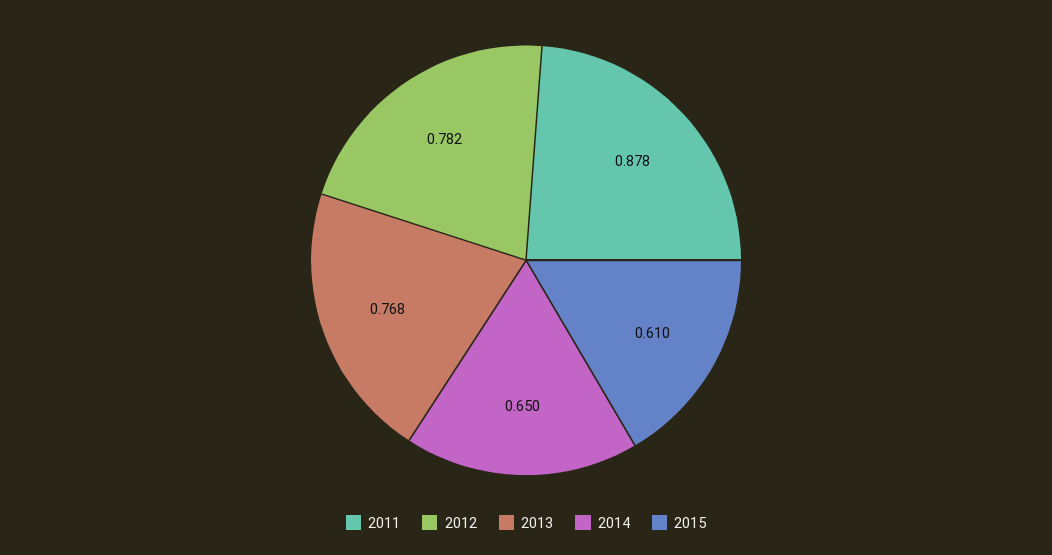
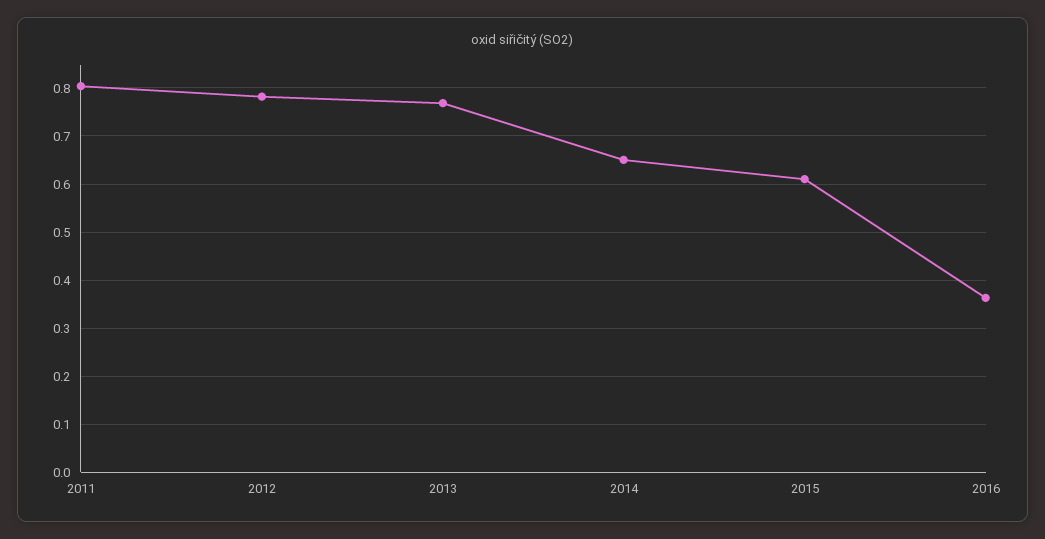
2011: 0.878 -> 0.8
2016: none -> 0.36

